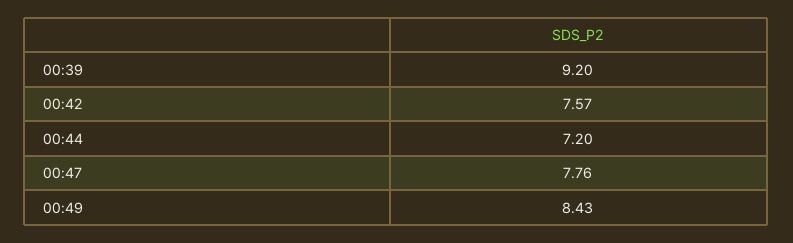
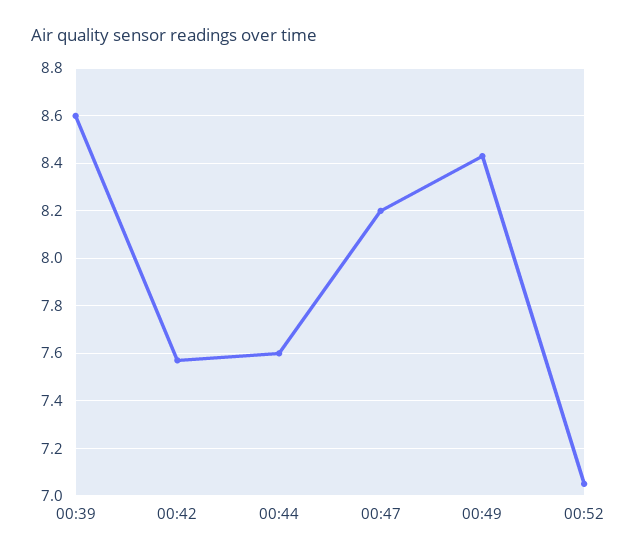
00:39: 9.2 -> 8.6
00:44: 7.2 -> 7.6
00:47: 7.76 -> 8.2
00:52: none -> 7.05

